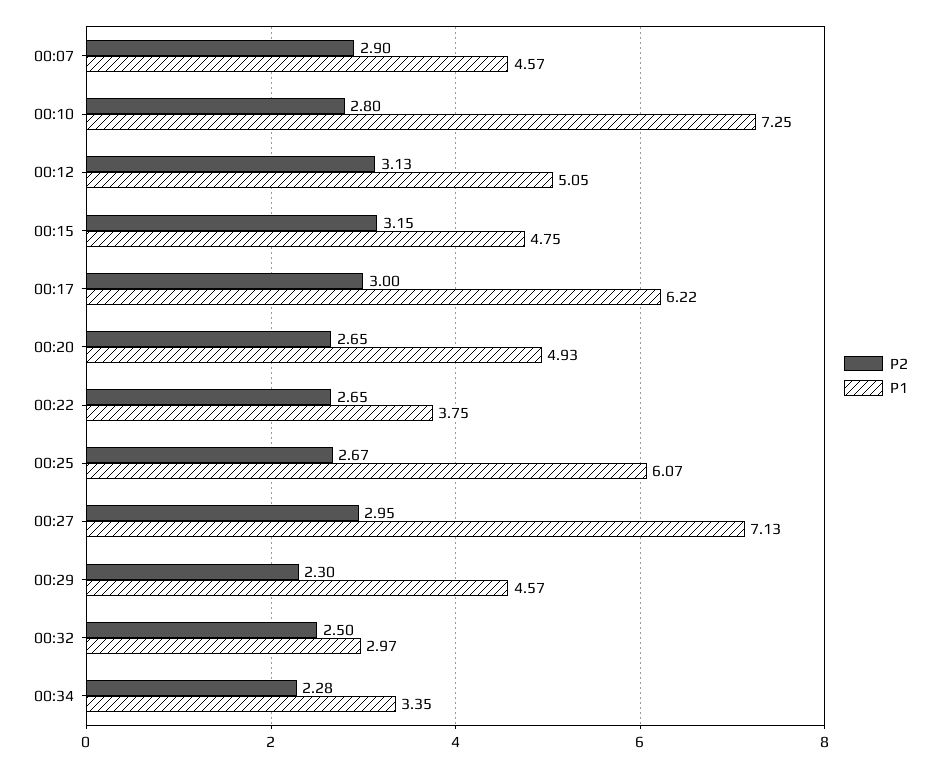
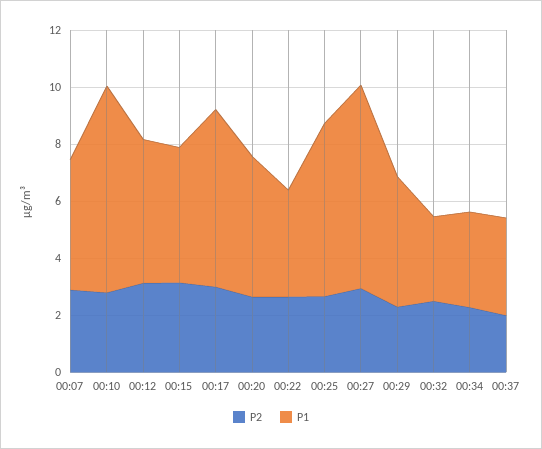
P2, 00:37: none -> 2
P1, 00:37: none -> 3.5

